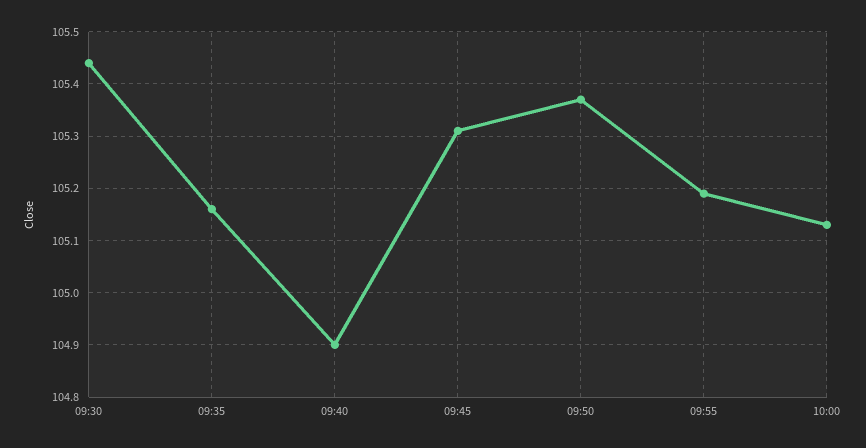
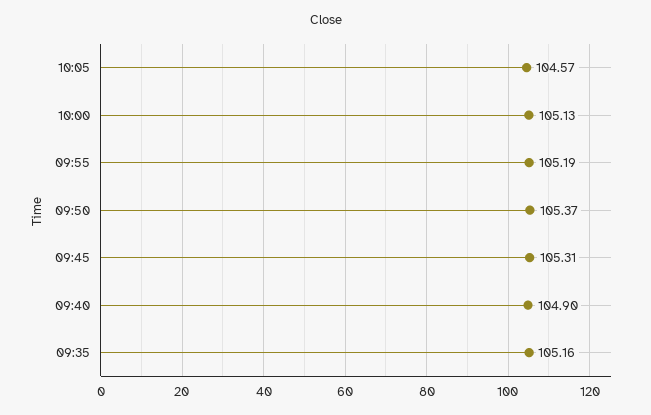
09:30: 105.45 -> none
10:05: none -> 104.57

